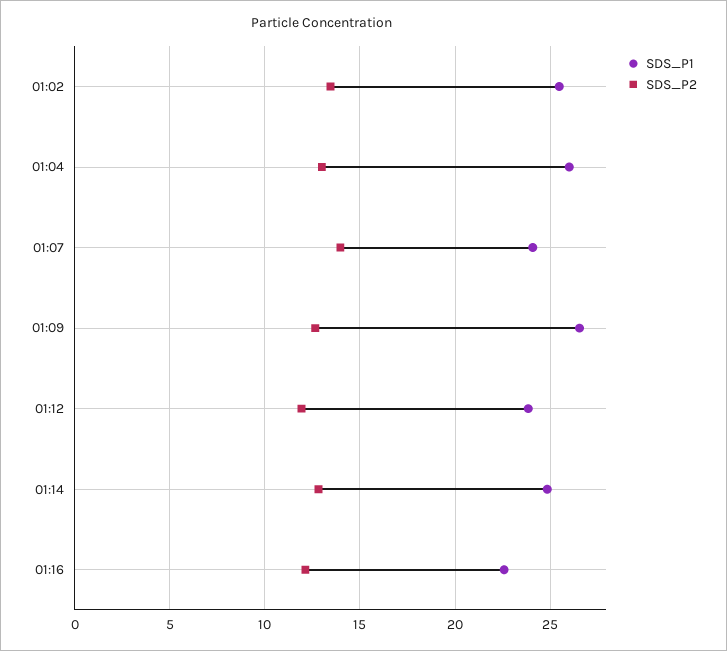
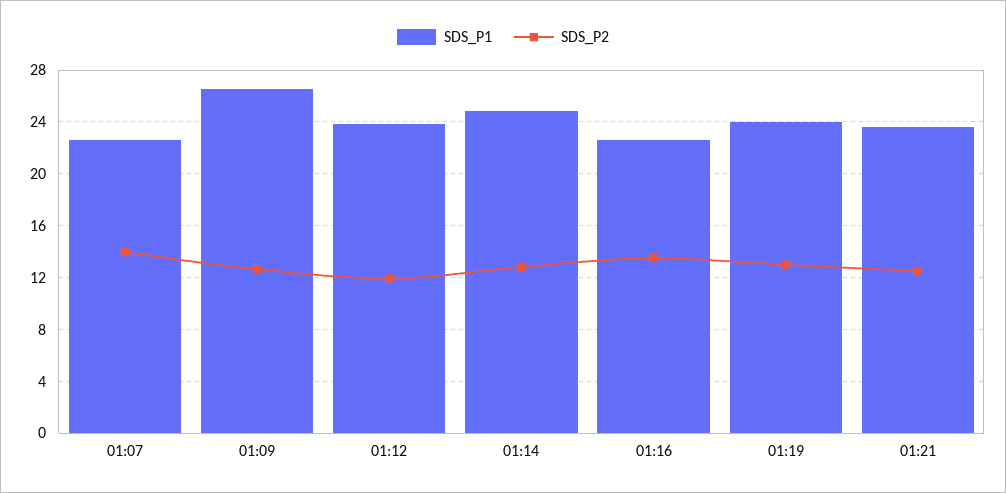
SDS_P1, 01:02: 25.5 -> none
SDS_P2, 01:02: 13.5 -> none
SDS_P1, 01:04: 26 -> none
SDS_P2, 01:04: 13 -> none
SDS_P1, 01:07: 24 -> 22.5
SDS_P2, 01:16: 12 -> 13.5
SDS_P1, 01:19: none -> 24
SDS_P2, 01:19: none -> 13
SDS_P1, 01:21: none -> 23.5
SDS_P2, 01:21: none -> 12.5

